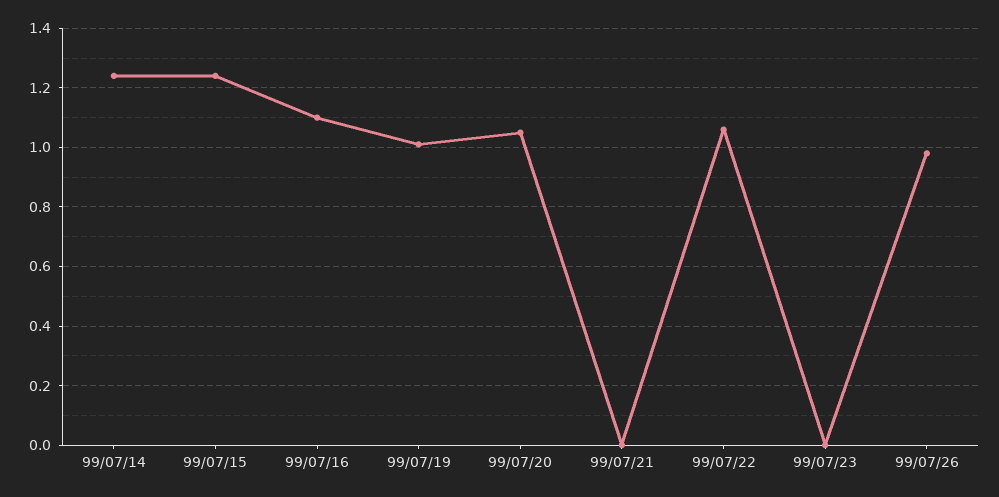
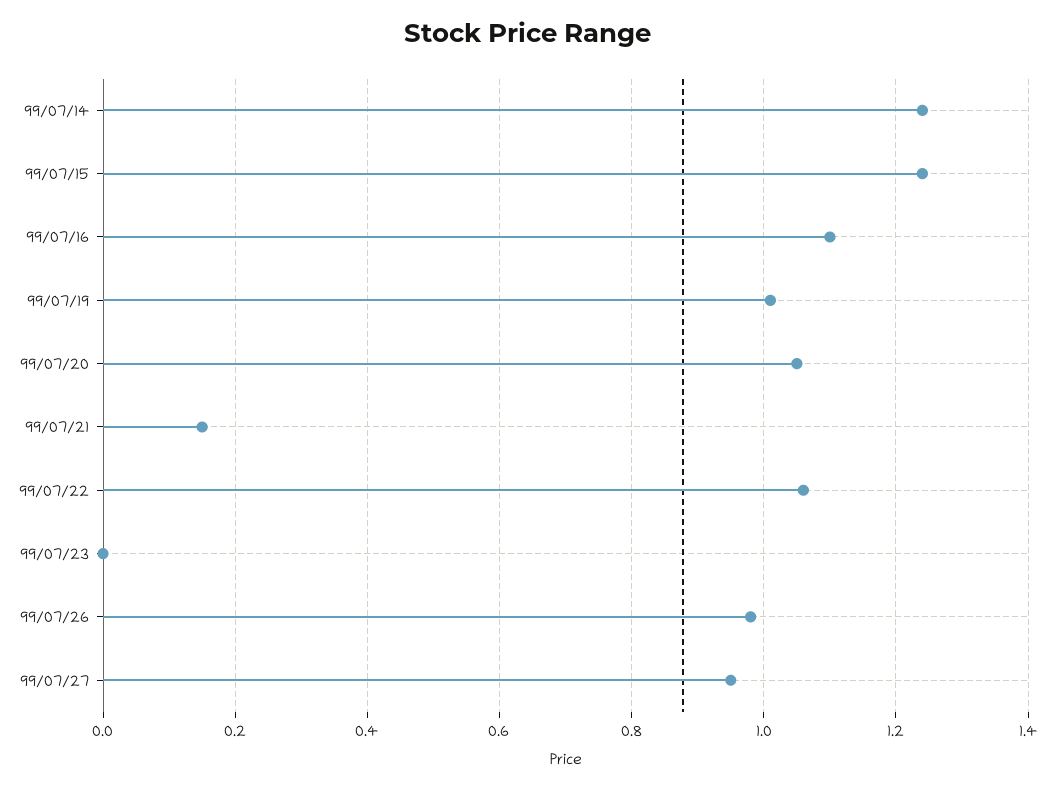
99/07/21: 0 -> 0.15
99/07/27: none -> 0.95

